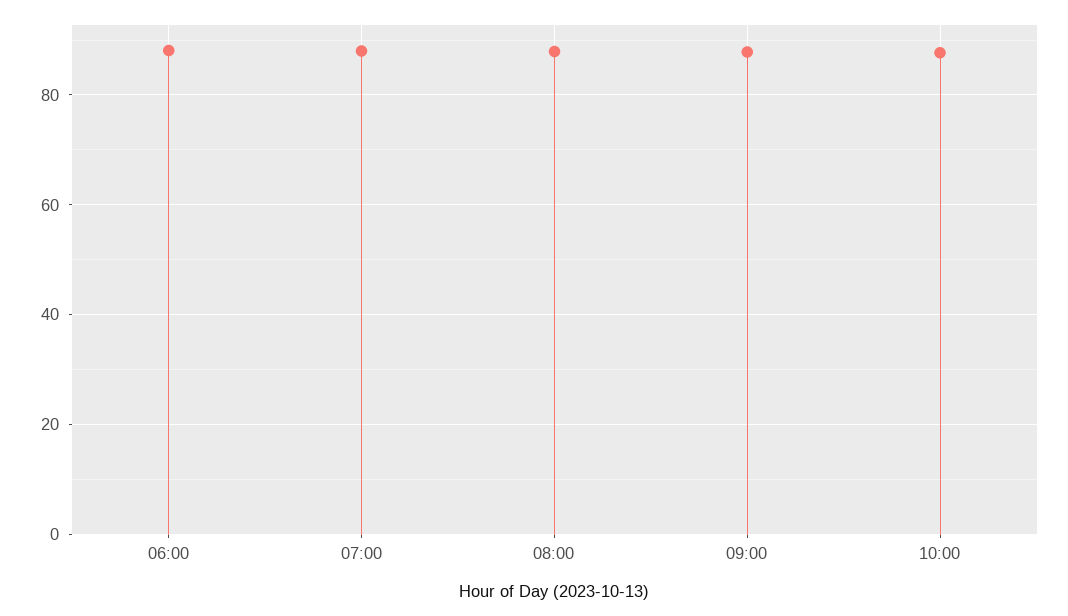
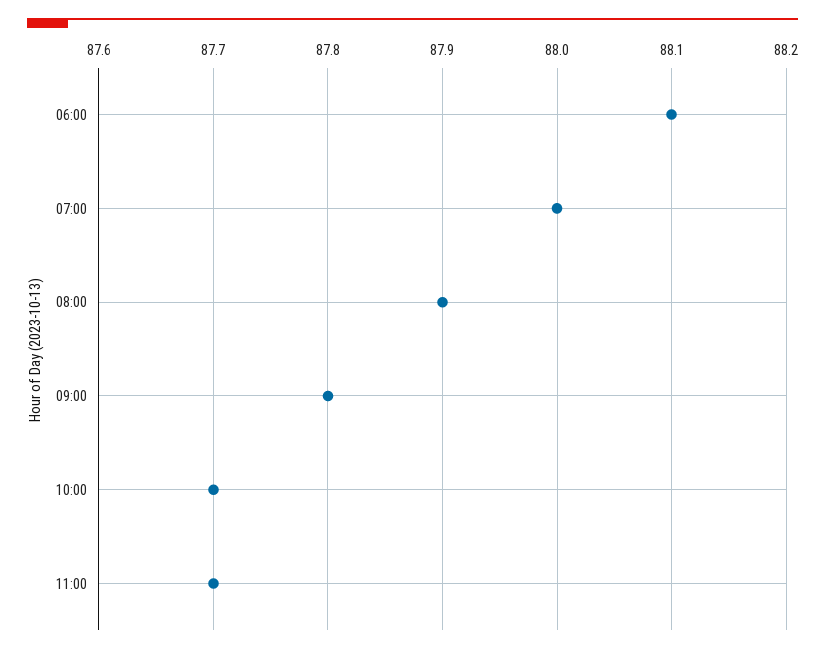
11:00: none -> 87.7

